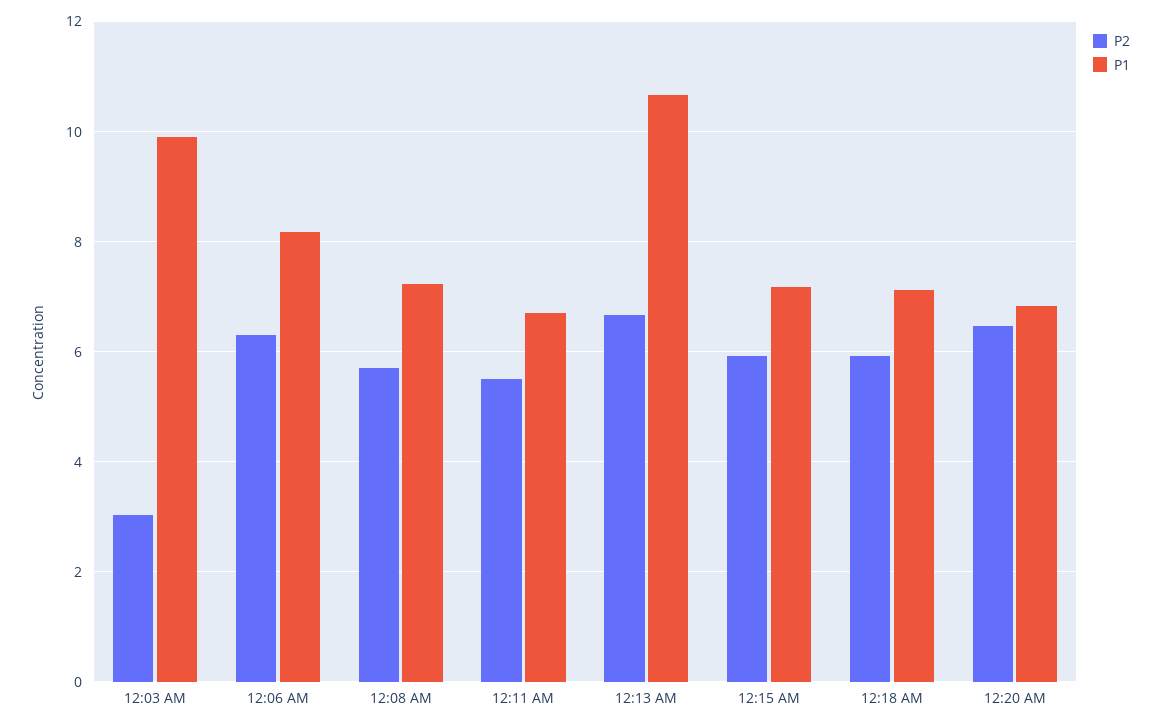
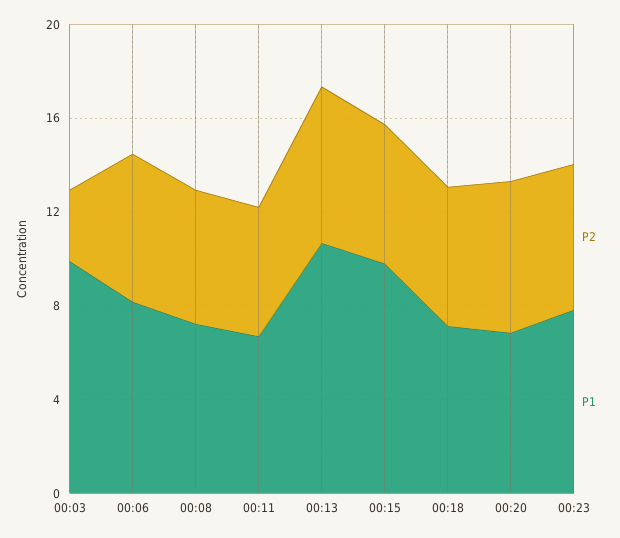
P1, 12:15 AM: 7.2 -> 10
P2, 00:23: none -> 6
P1, 00:23: none -> 8

